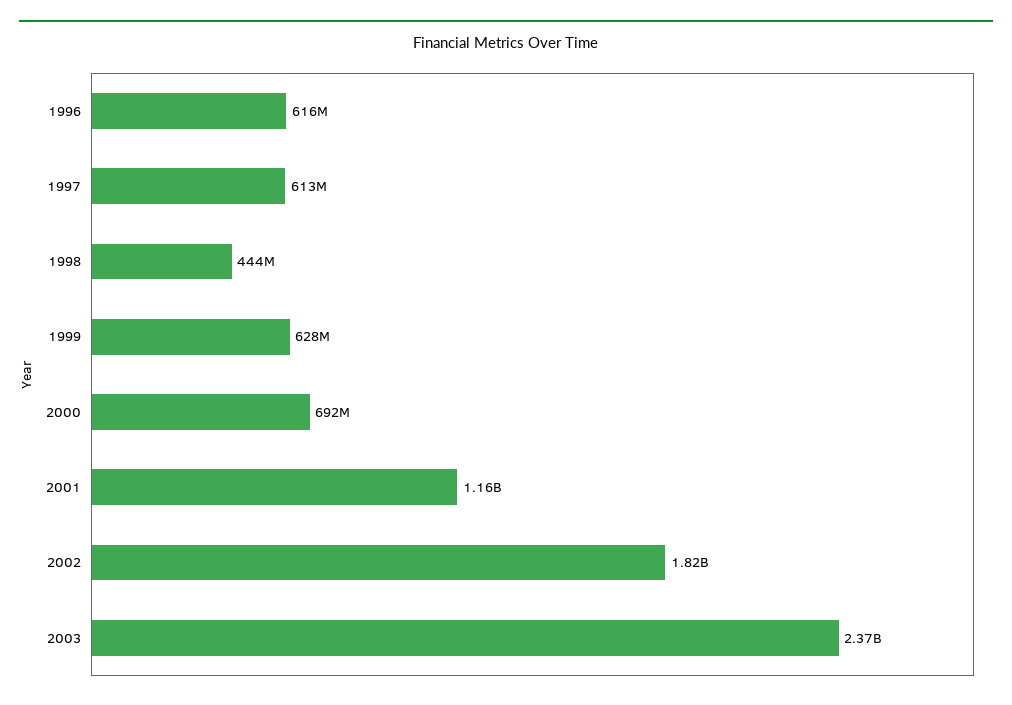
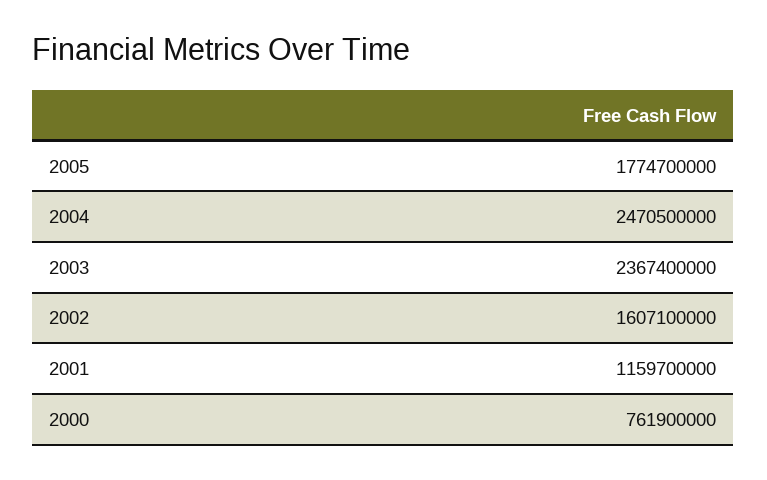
1996: 616000000 -> none
1997: 613000000 -> none
1998: 444000000 -> none
1999: 628000000 -> none
2000: 692000000 -> 761900000
2002: 1820000000 -> 1607100000
2005: none -> 1774700000
2004: none -> 2470500000

